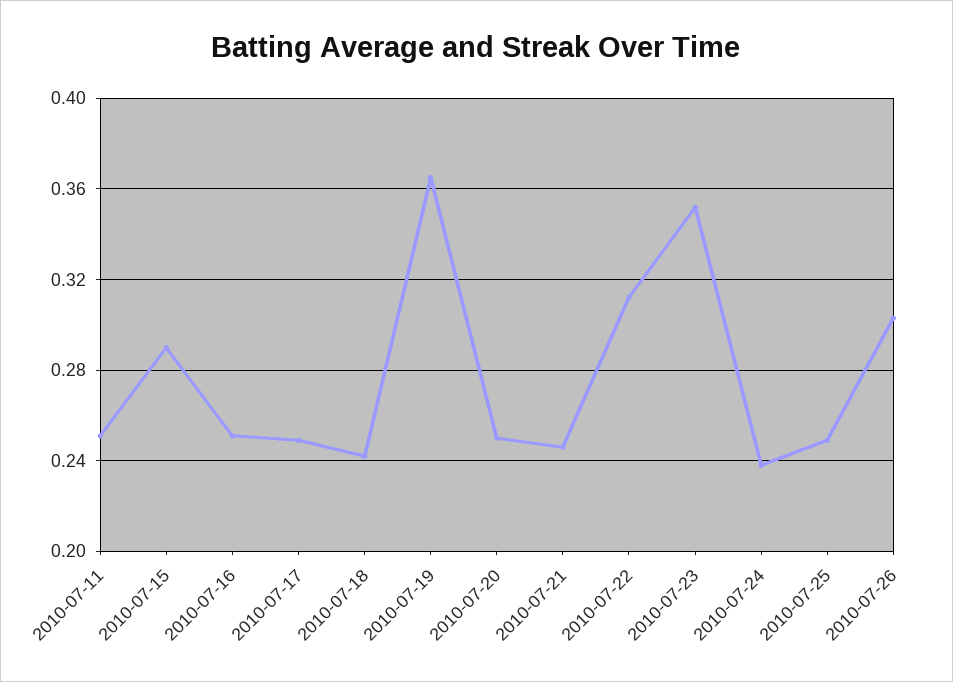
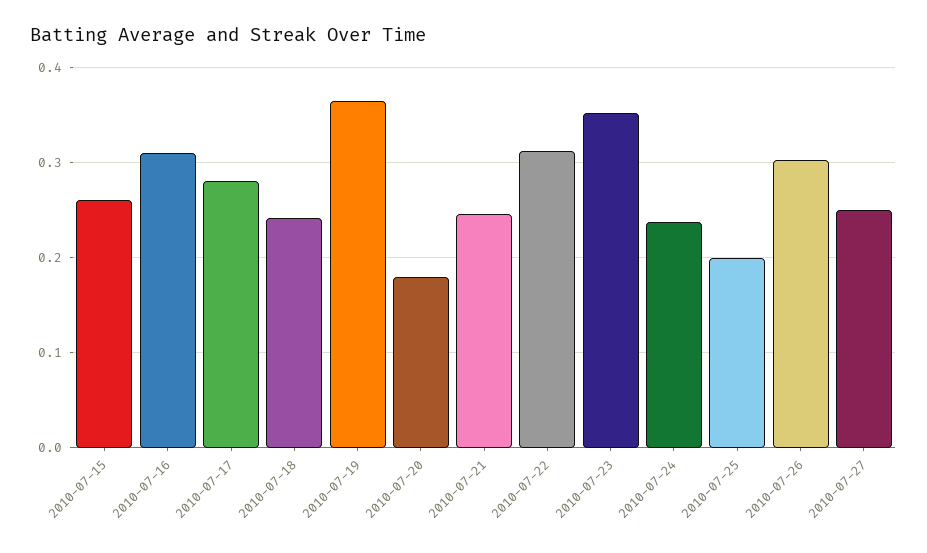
2010-07-11: 0.25 -> none
2010-07-15: 0.29 -> 0.26
2010-07-16: 0.25 -> 0.31
2010-07-17: 0.25 -> 0.28
2010-07-20: 0.25 -> 0.18
2010-07-25: 0.25 -> 0.2
2010-07-27: none -> 0.25

